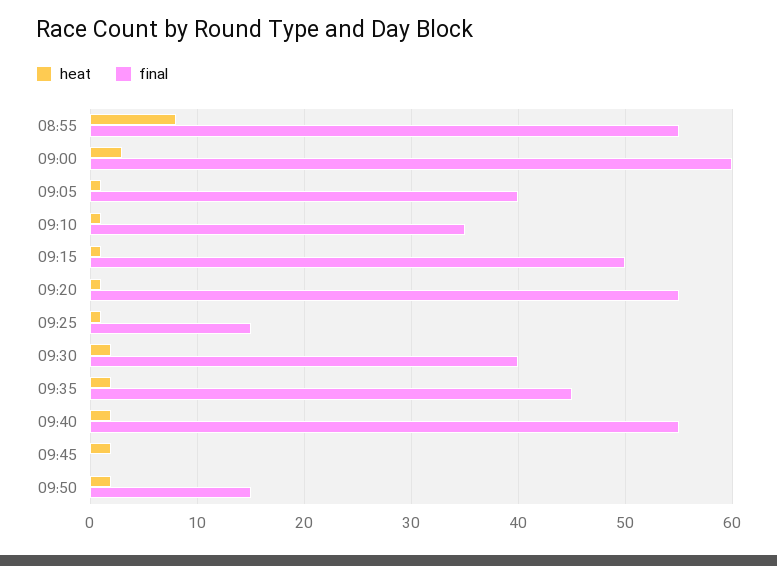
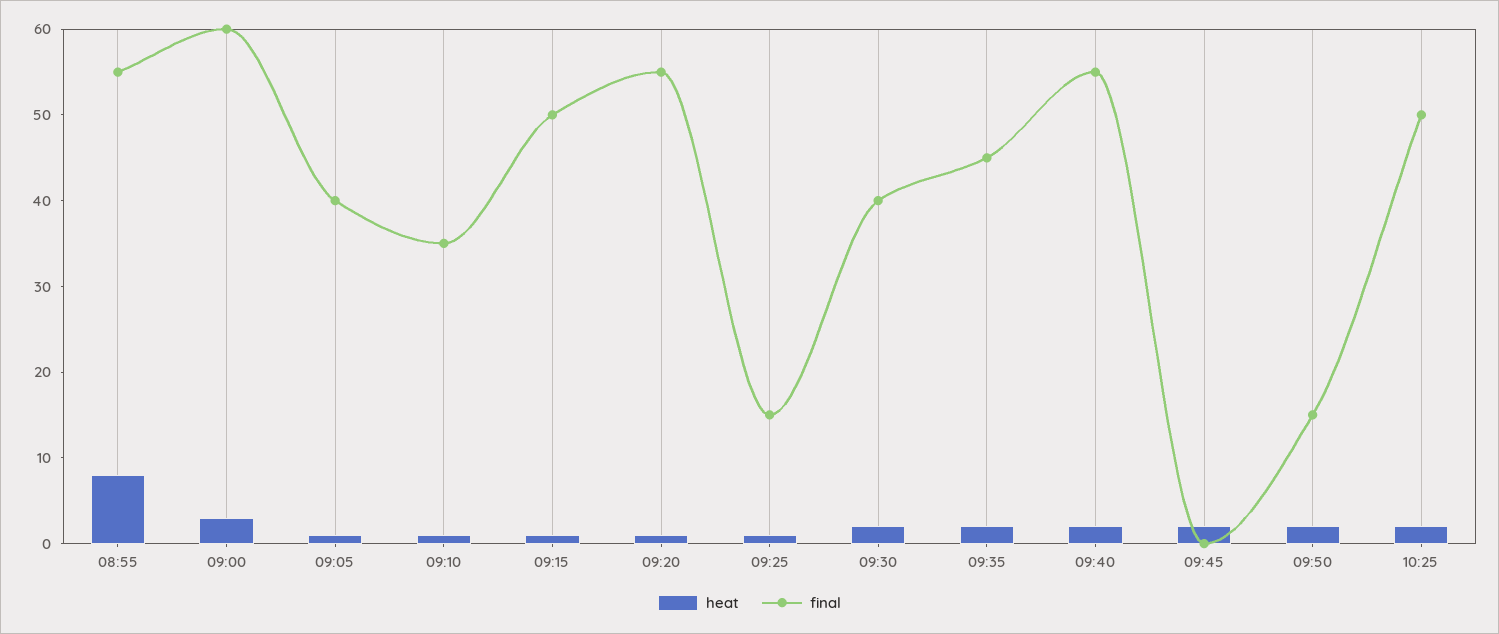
heat, 10:25: none -> 2
final, 10:25: none -> 50

